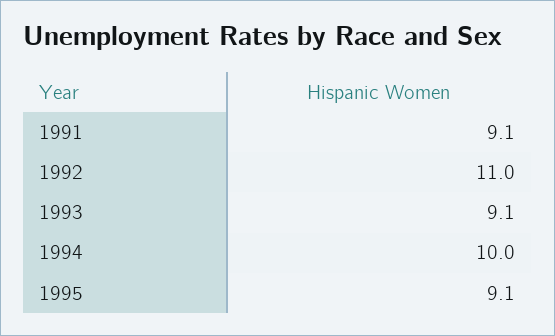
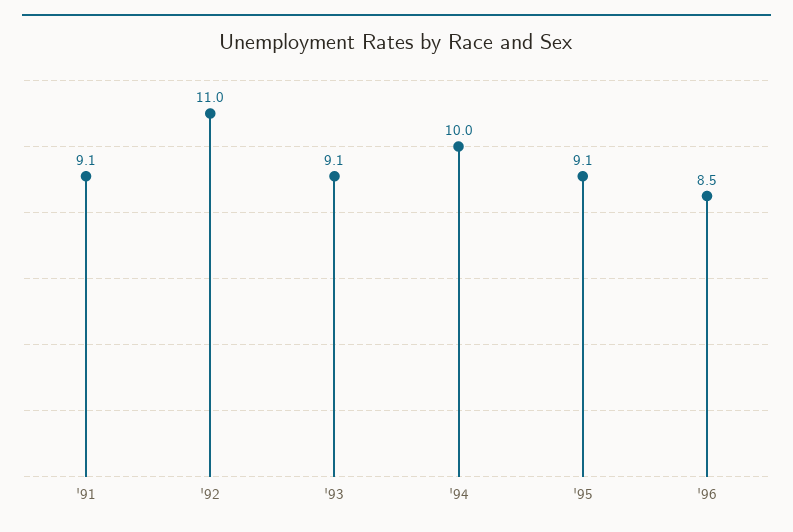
'96: none -> 8.5

